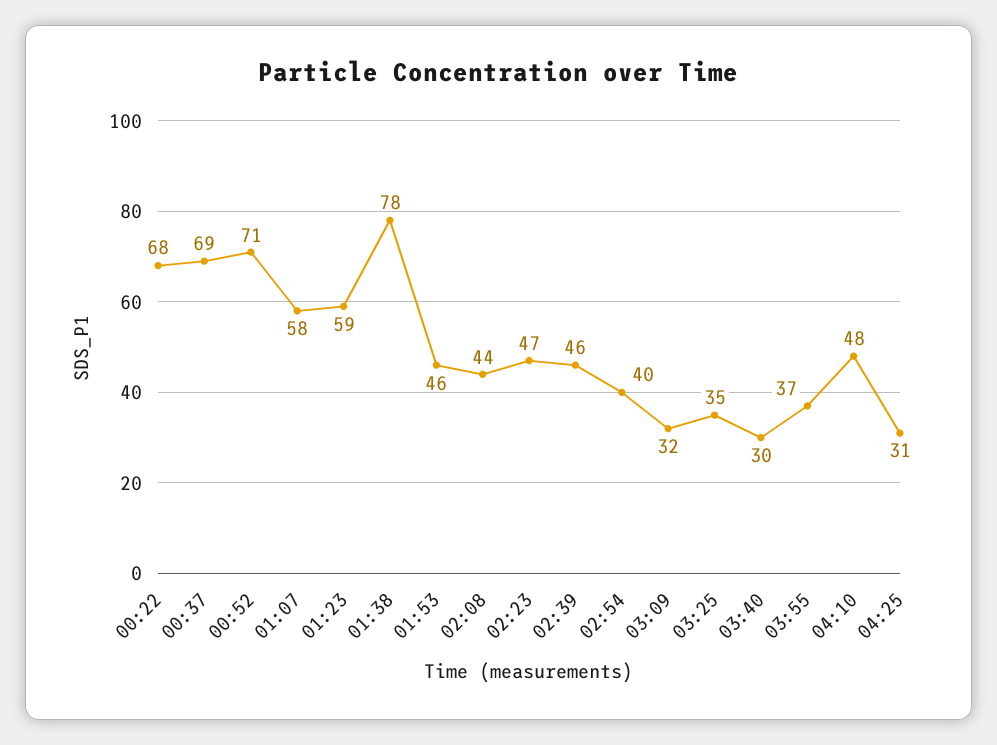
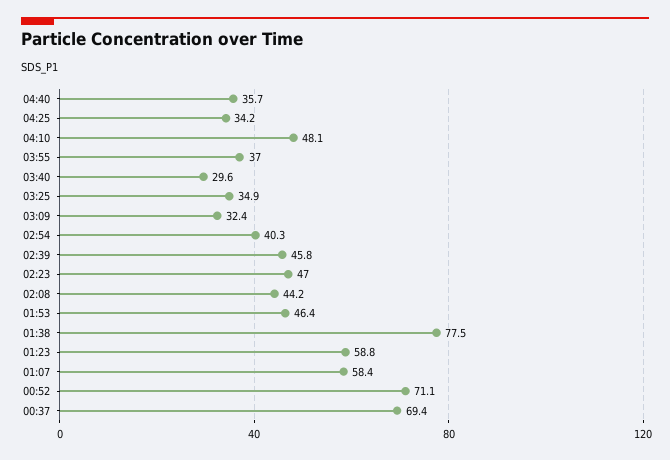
00:22: 68 -> none
04:25: 31 -> 34.2
04:40: none -> 35.7

